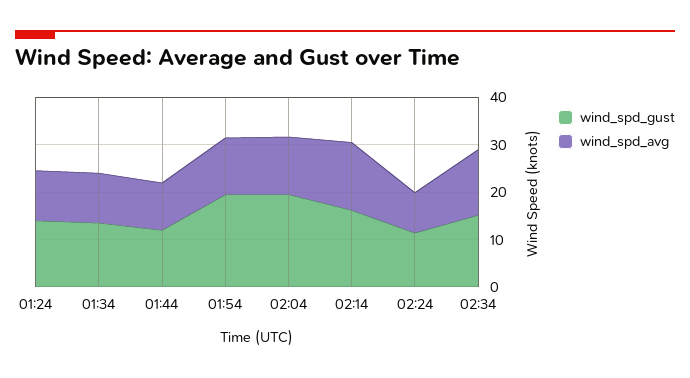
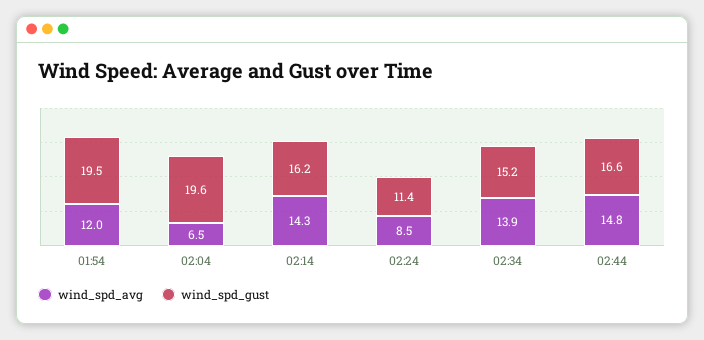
wind_spd_gust, 01:24: 14 -> none
wind_spd_avg, 01:24: 10 -> none
wind_spd_gust, 01:34: 14 -> none
wind_spd_avg, 01:34: 10 -> none
wind_spd_gust, 01:44: 12 -> none
wind_spd_avg, 01:44: 10 -> none
wind_spd_avg, 02:04: 12 -> 6.5
wind_spd_avg, 02:44: none -> 14.8
wind_spd_gust, 02:44: none -> 16.6

